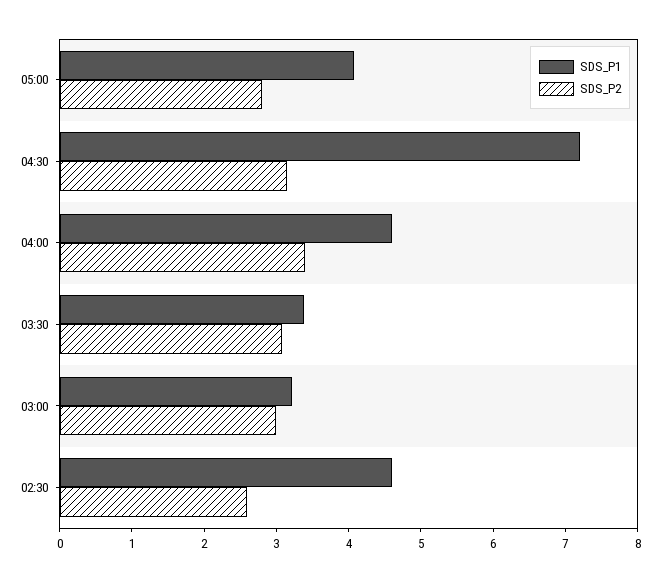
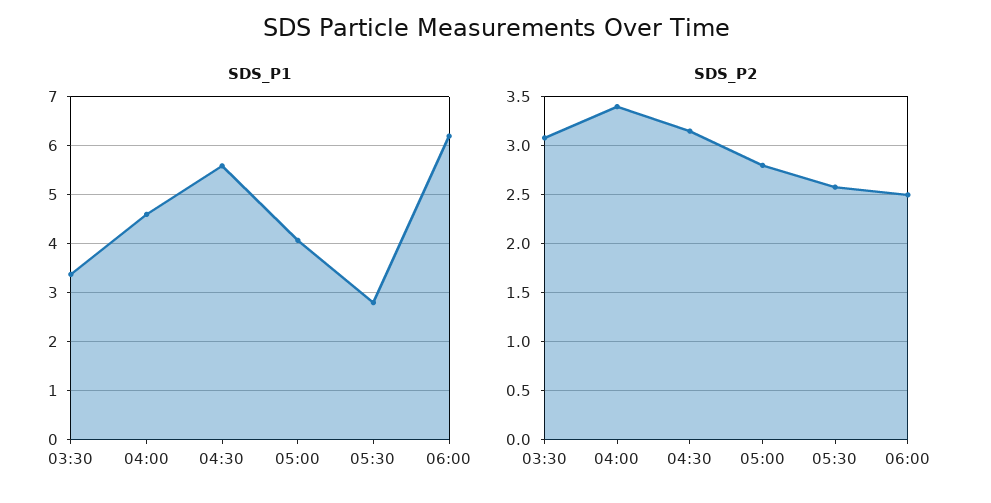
SDS_P1, 04:30: 7.2 -> 5.6
SDS_P1, 03:00: 3.2 -> none
SDS_P2, 03:00: 3 -> none
SDS_P1, 02:30: 4.6 -> none
SDS_P2, 02:30: 2.6 -> none
SDS_P1, 05:30: none -> 2.8
SDS_P1, 06:00: none -> 6.2
SDS_P2, 05:30: none -> 2.6
SDS_P2, 06:00: none -> 2.5

